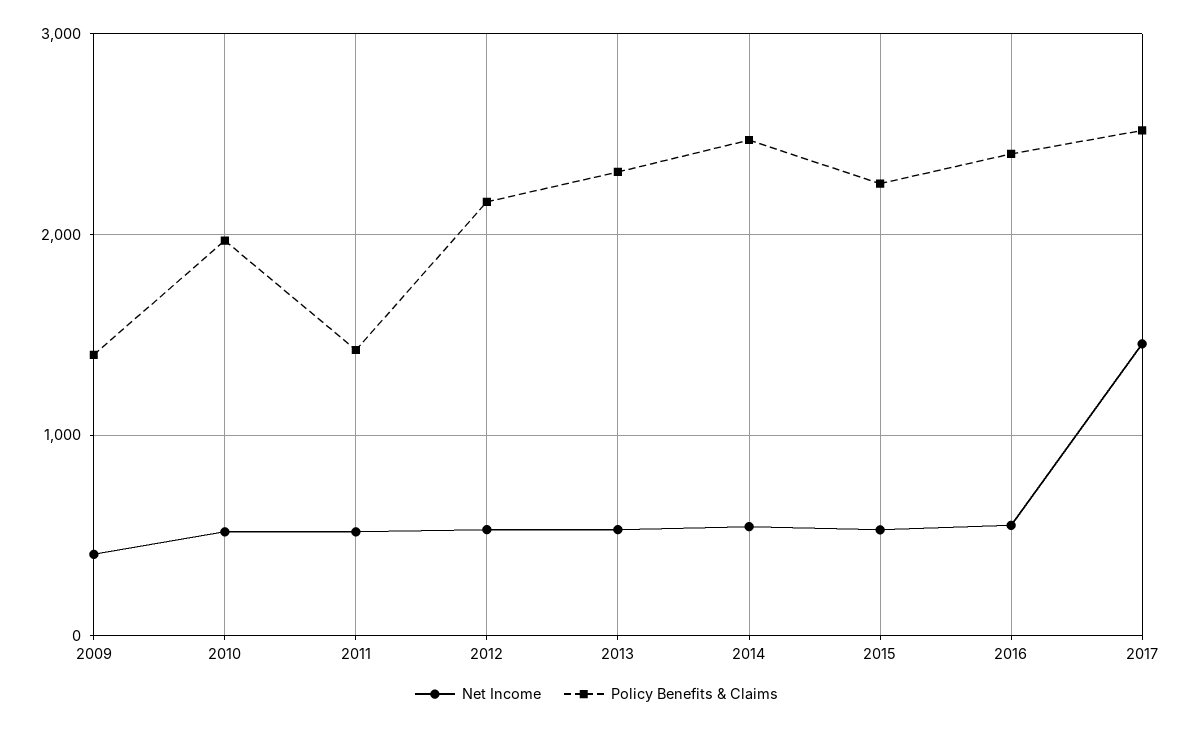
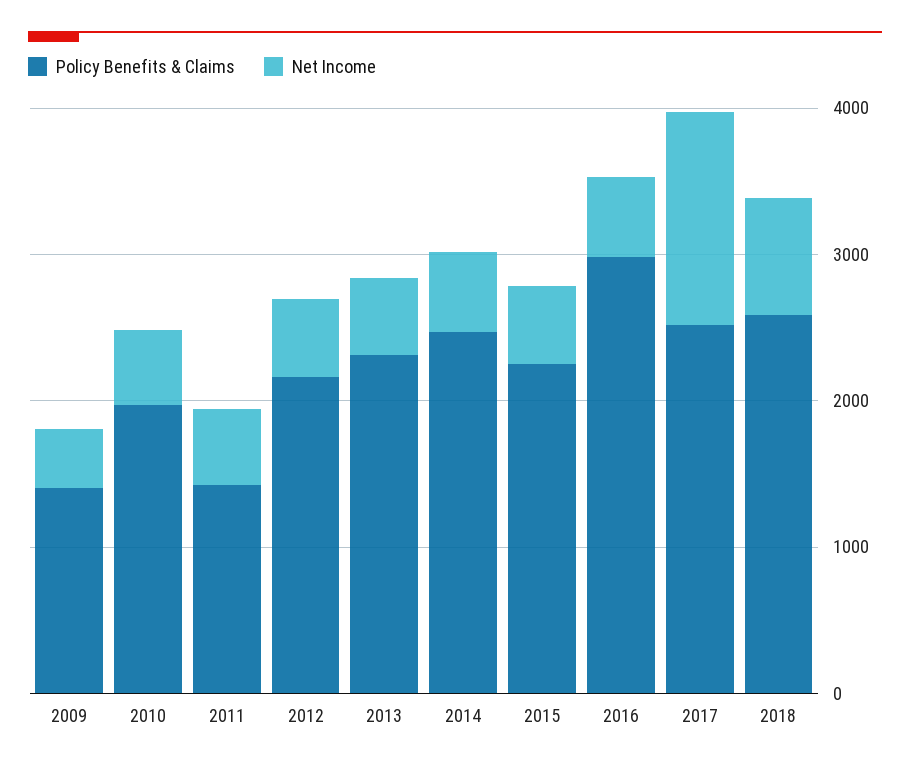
Policy Benefits & Claims, 2016: 2400 -> 3000
Policy Benefits & Claims, 2018: none -> 2600
Net Income, 2018: none -> 800

